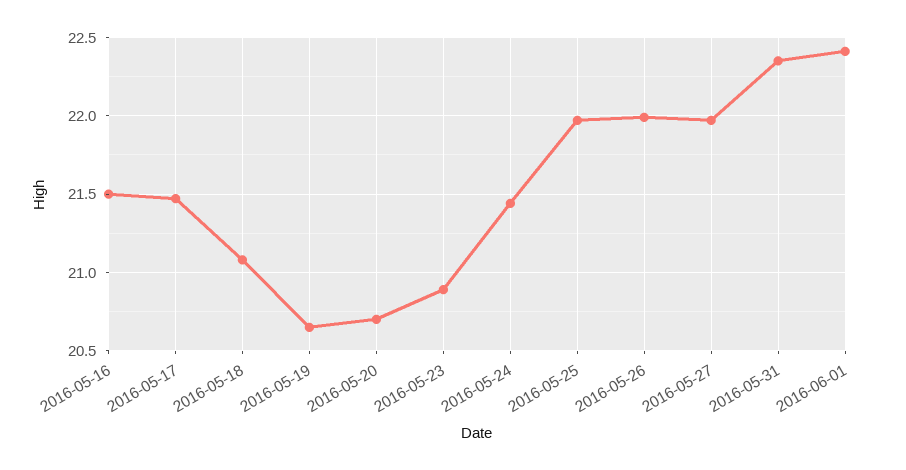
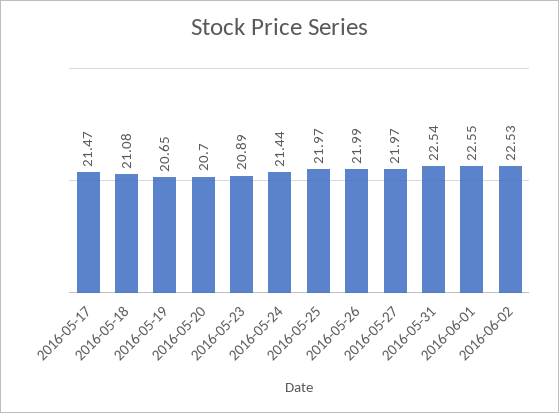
2016-05-16: 21.5 -> none
2016-05-31: 22.35 -> 22.54
2016-06-01: 22.4 -> 22.55
2016-06-02: none -> 22.53

